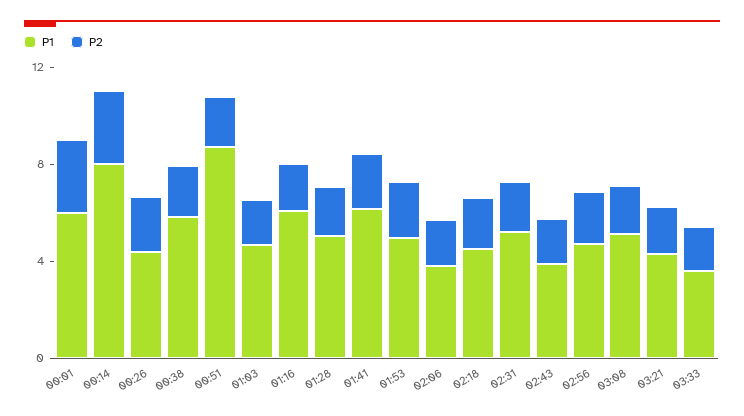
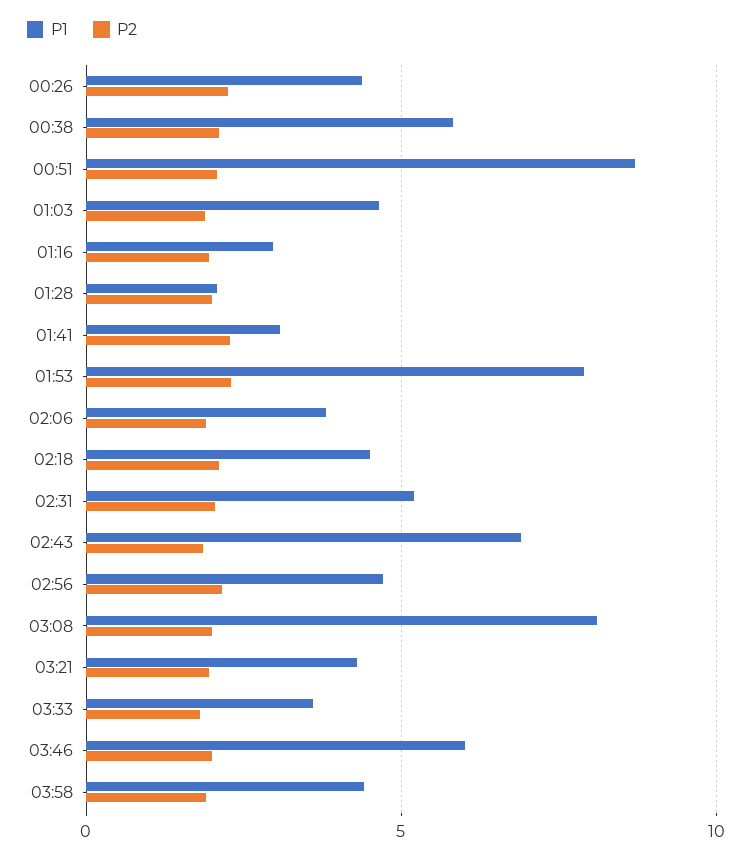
P1, 00:01: 6 -> none
P2, 00:01: 3 -> none
P1, 00:14: 8 -> none
P2, 00:14: 3 -> none
P1, 01:16: 6 -> 3
P1, 01:28: 5 -> 2
P1, 01:41: 6 -> 3
P1, 01:53: 5 -> 8
P1, 02:43: 4 -> 7
P1, 03:08: 5 -> 8
P1, 03:46: none -> 6
P2, 03:46: none -> 2
P1, 03:58: none -> 4.5
P2, 03:58: none -> 2

